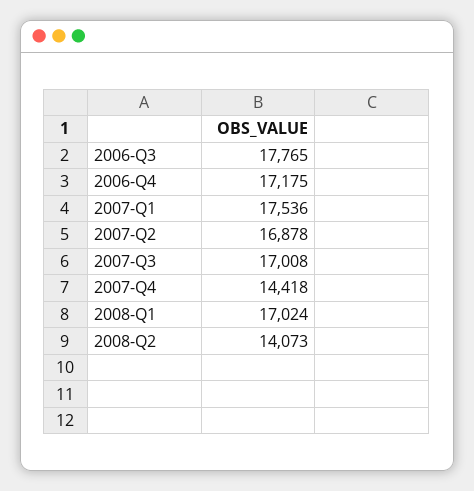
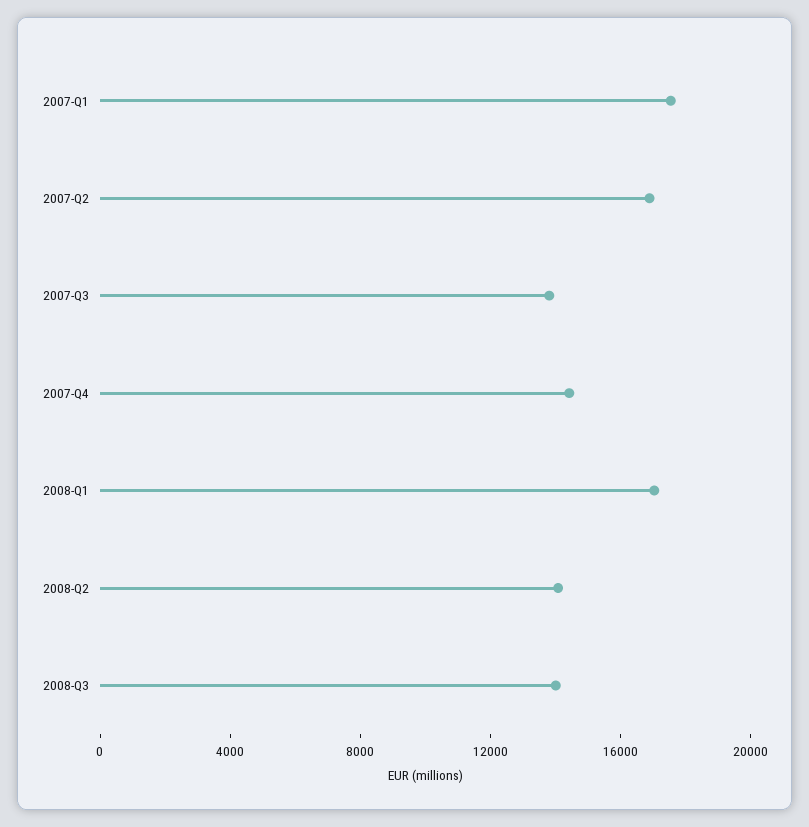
2006-Q3: 17765 -> none
2006-Q4: 17175 -> none
2007-Q3: 17008 -> 14000
2008-Q3: none -> 14000

